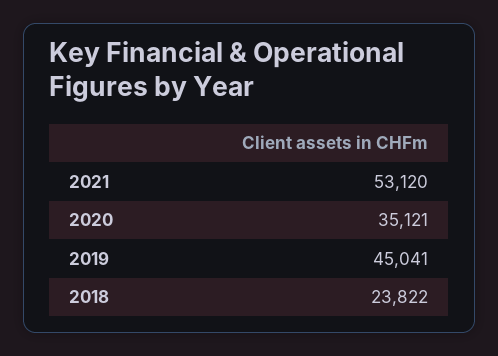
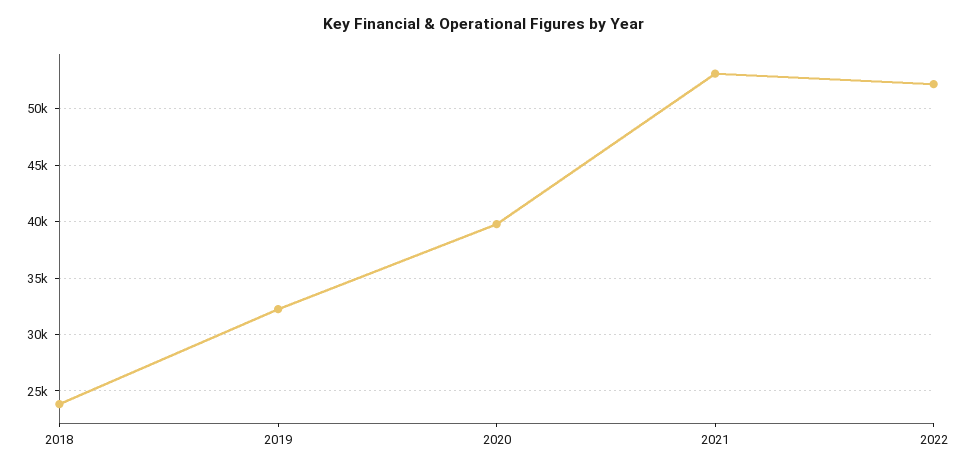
2020: 35121 -> 40000
2019: 45041 -> 32000
2022: none -> 52000

